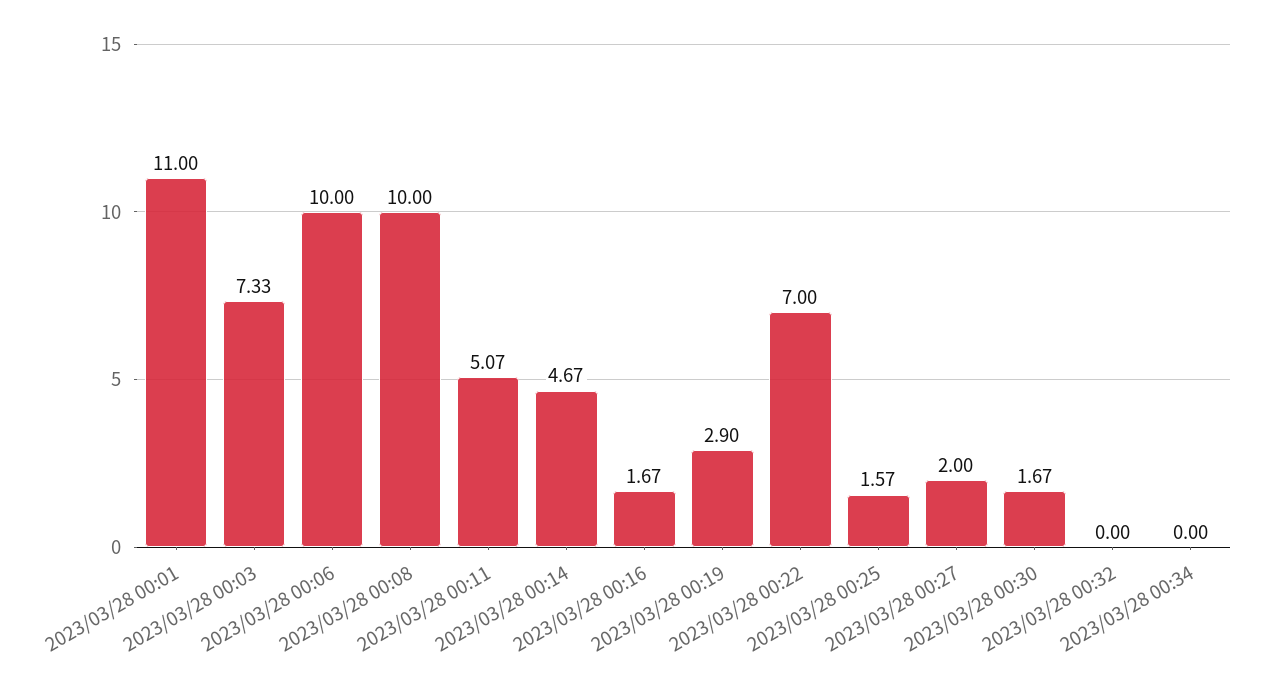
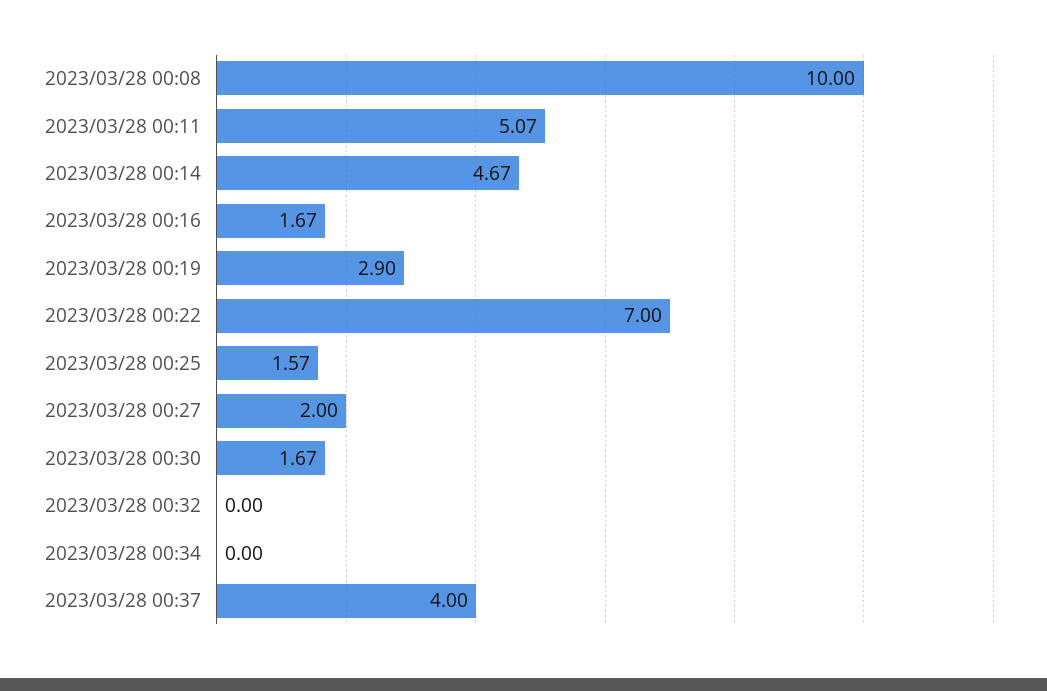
2023/03/28 00:01: 11 -> none
2023/03/28 00:03: 7.33 -> none
2023/03/28 00:06: 10 -> none
2023/03/28 00:37: none -> 4

